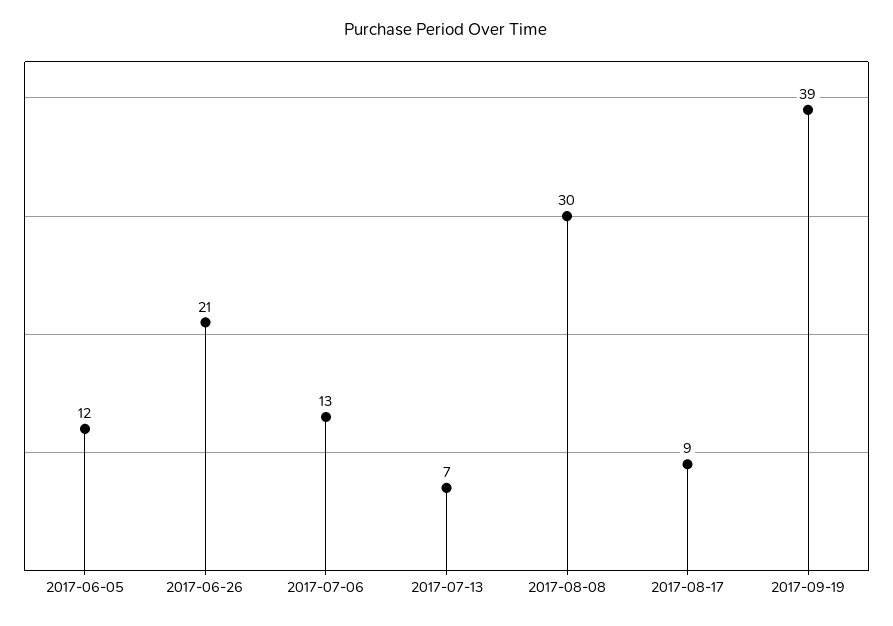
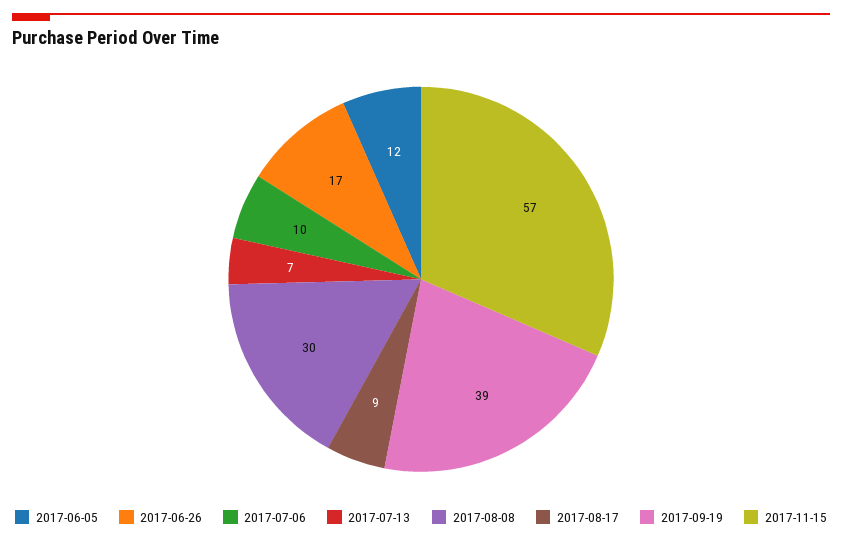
2017-06-26: 21 -> 17
2017-07-06: 13 -> 10
2017-11-15: none -> 57

